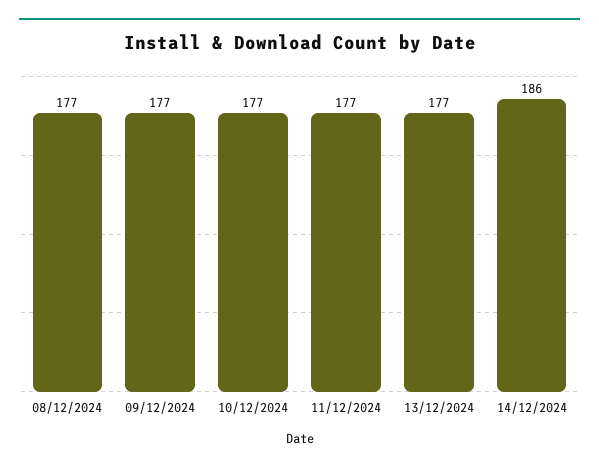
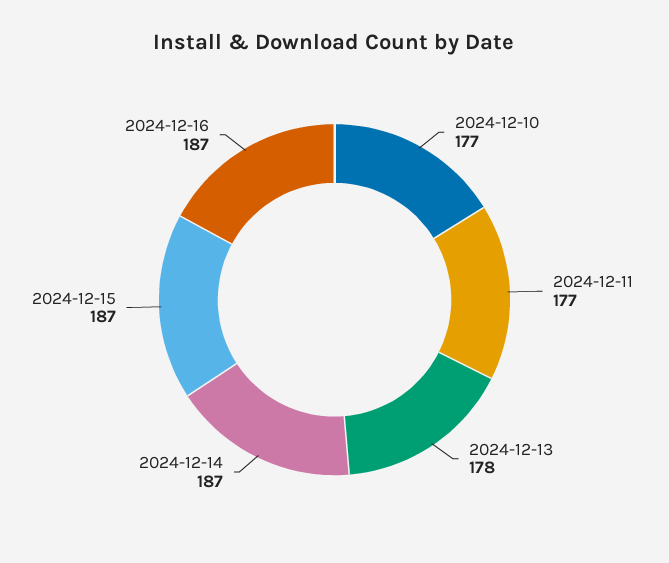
08/12/2024: 177 -> none
09/12/2024: 177 -> none
13/12/2024: 177 -> 178
14/12/2024: 186 -> 187
2024-12-15: none -> 187
2024-12-16: none -> 187

